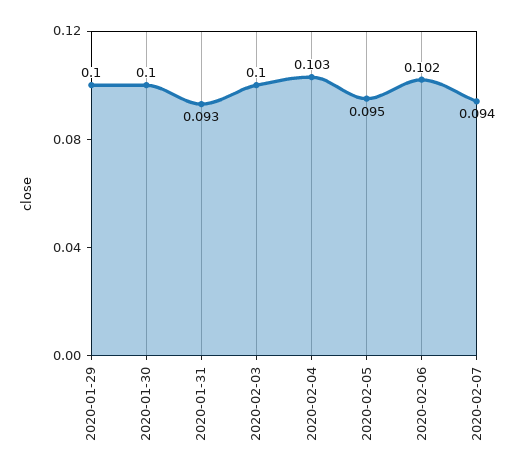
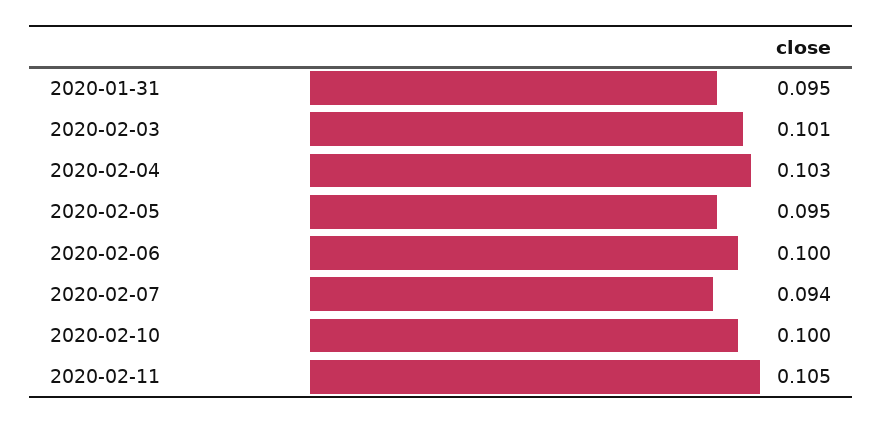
2020-01-29: 0.1 -> none
2020-01-30: 0.1 -> none
2020-01-31: 0.093 -> 0.095
2020-02-03: 0.1 -> 0.101
2020-02-06: 0.102 -> 0.1
2020-02-10: none -> 0.1
2020-02-11: none -> 0.105

